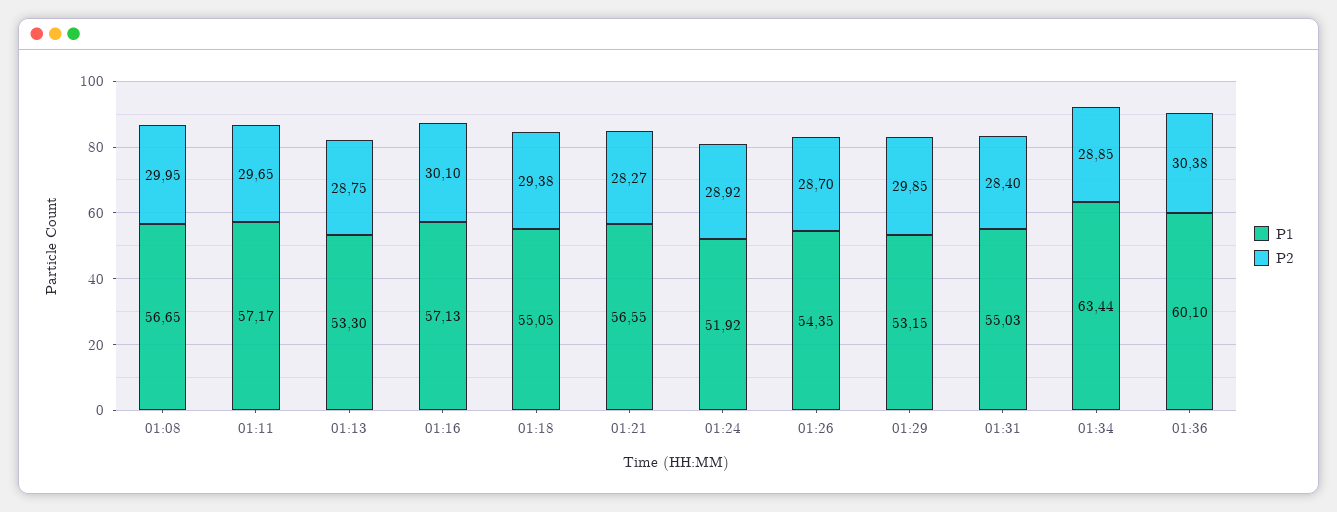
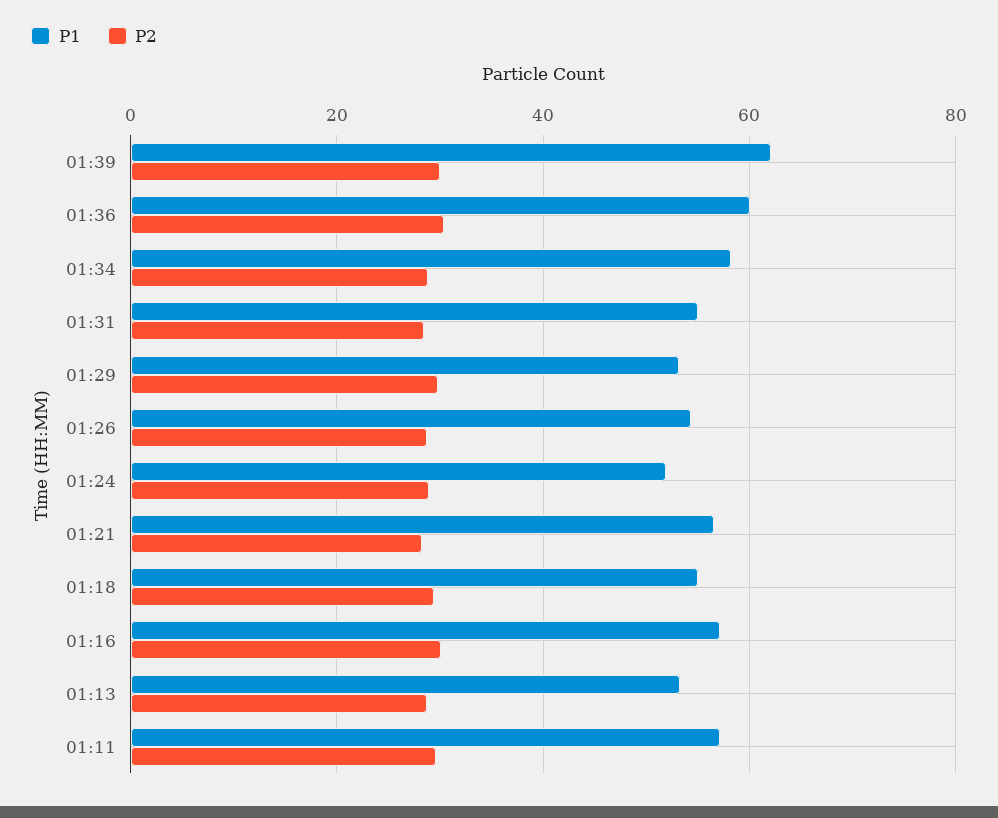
P1, 01:08: 56.65 -> none
P2, 01:08: 29.95 -> none
P1, 01:34: 63.44 -> 58
P1, 01:39: none -> 62
P2, 01:39: none -> 30

